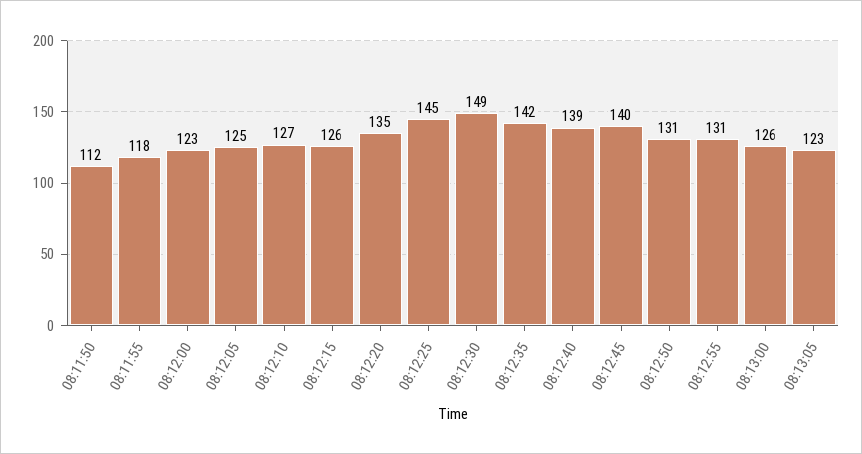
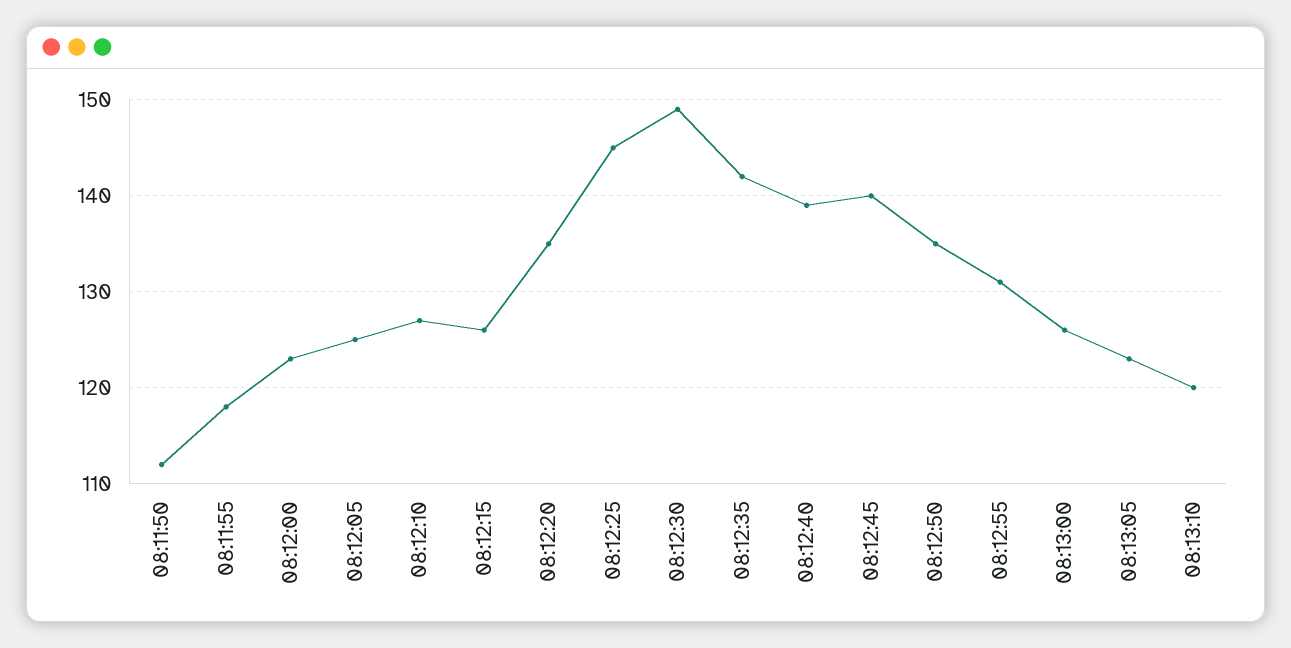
08:12:50: 131 -> 135
08:13:10: none -> 120

